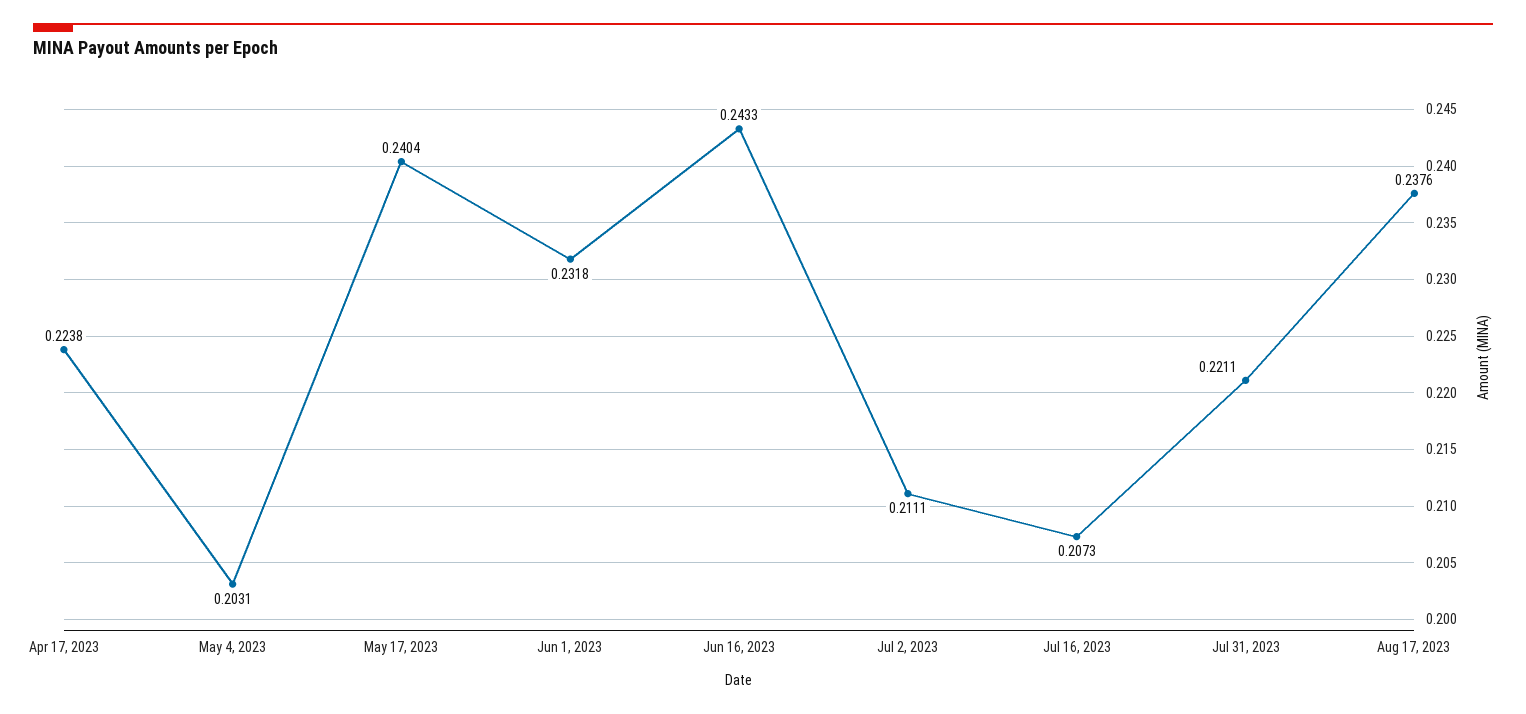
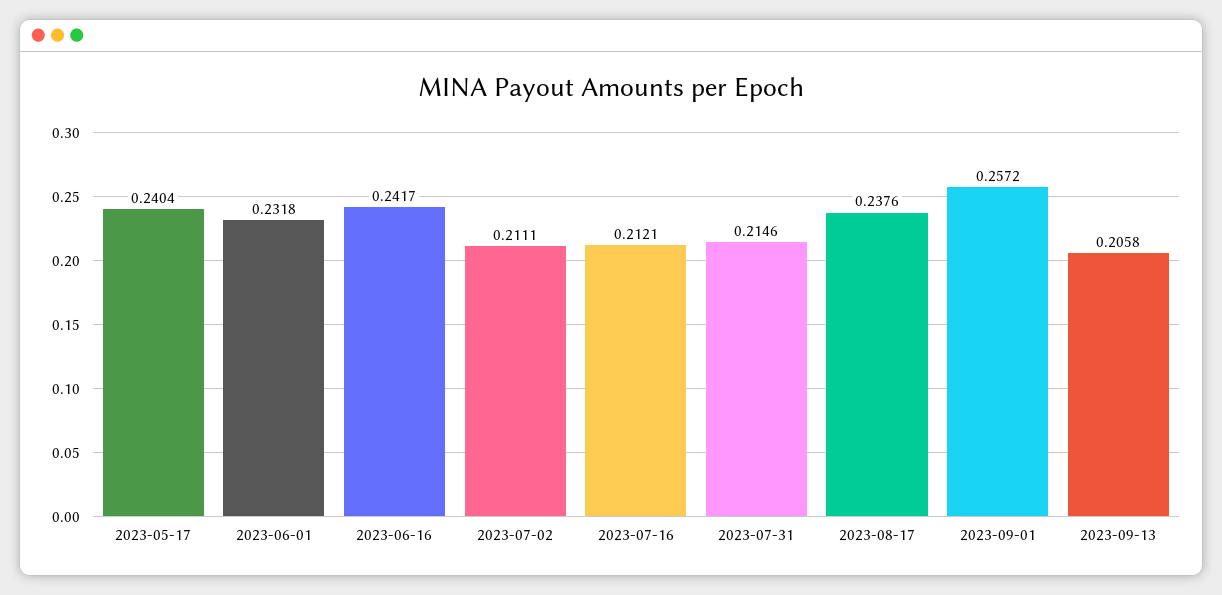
Apr 17, 2023: 0.2238 -> none
May 4, 2023: 0.2031 -> none
Jun 16, 2023: 0.2433 -> 0.2417
Jul 16, 2023: 0.2073 -> 0.2121
Jul 31, 2023: 0.2211 -> 0.2146
2023-09-01: none -> 0.2572
2023-09-13: none -> 0.2058

